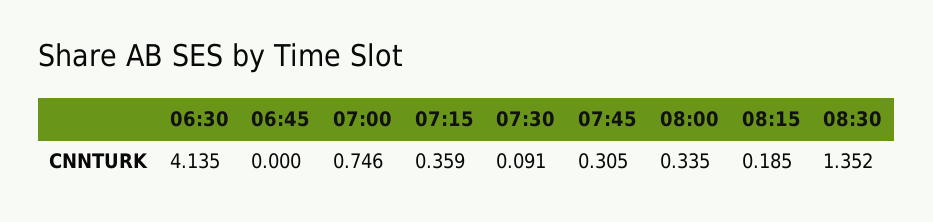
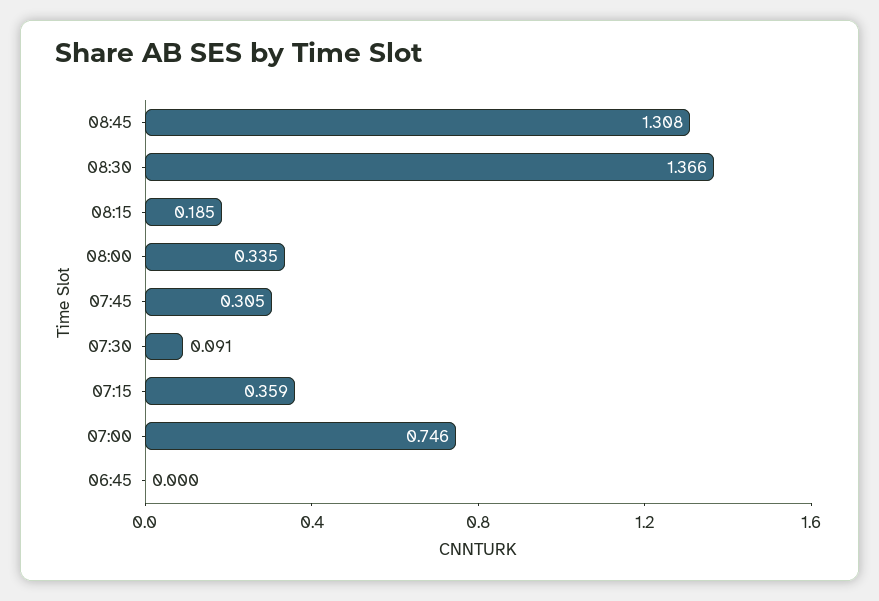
06:30: 4.135 -> none
08:30: 1.352 -> 1.366
08:45: none -> 1.308

